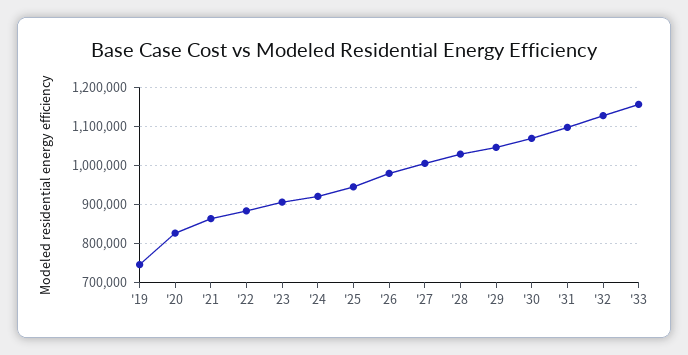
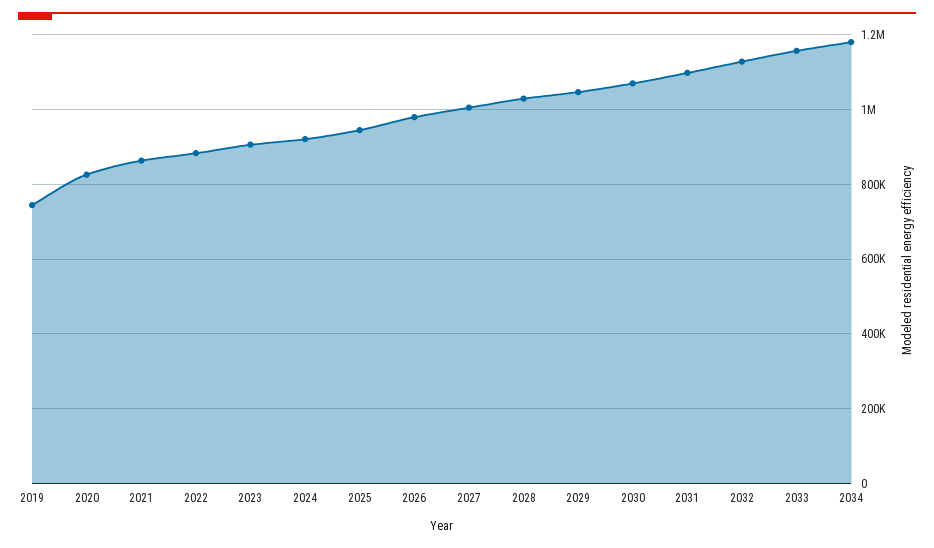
2034: none -> 1180000

